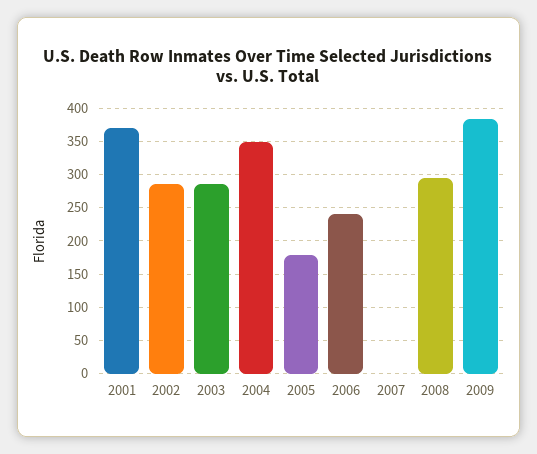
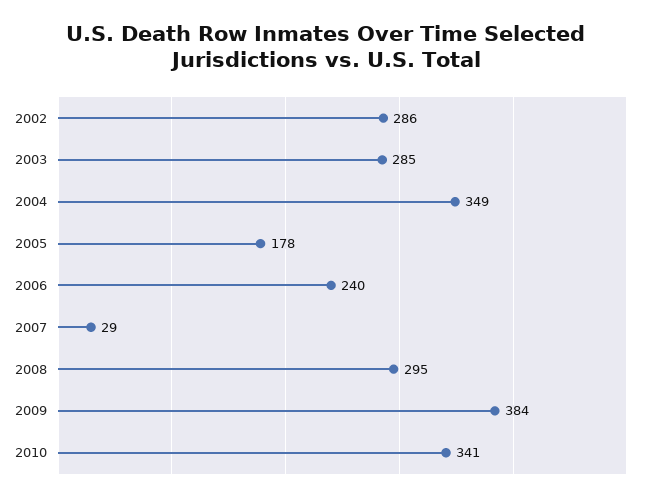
2001: 370 -> none
2007: 0 -> 29
2010: none -> 341

